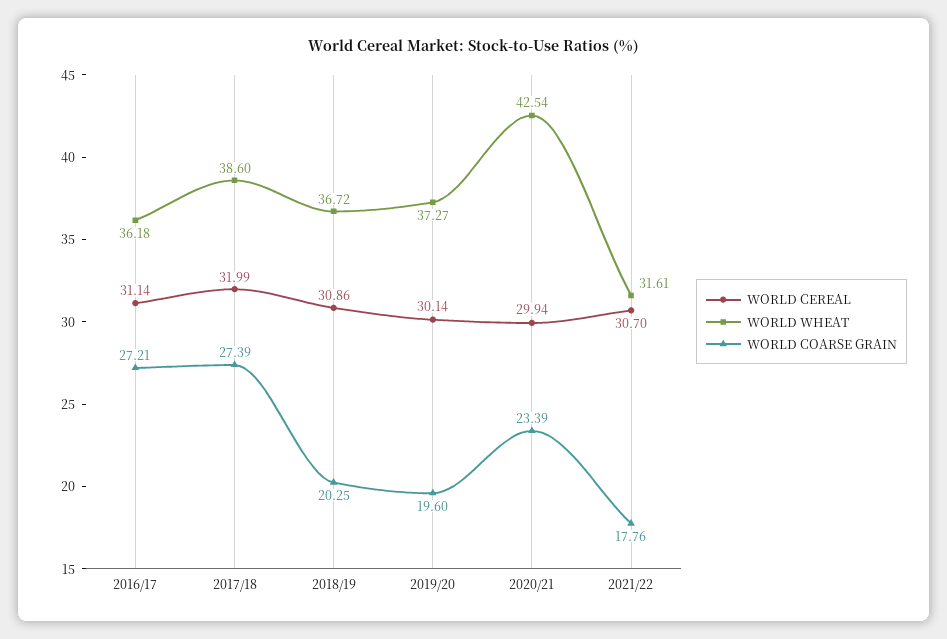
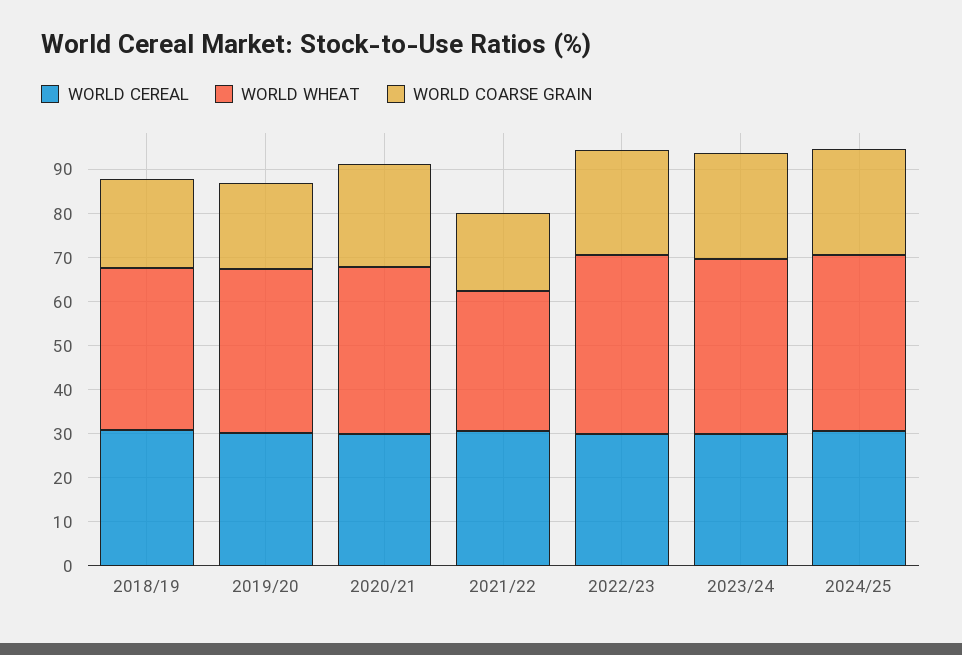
WORLD CEREAL, 2016/17: 31.14 -> none
WORLD WHEAT, 2016/17: 36.18 -> none
WORLD COARSE GRAIN, 2016/17: 27.21 -> none
WORLD CEREAL, 2017/18: 31.99 -> none
WORLD WHEAT, 2017/18: 38.6 -> none
WORLD COARSE GRAIN, 2017/18: 27.39 -> none
WORLD WHEAT, 2020/21: 42.54 -> 38
WORLD CEREAL, 2022/23: none -> 30
WORLD WHEAT, 2022/23: none -> 40
WORLD COARSE GRAIN, 2022/23: none -> 24
WORLD CEREAL, 2023/24: none -> 30
WORLD WHEAT, 2023/24: none -> 40
WORLD COARSE GRAIN, 2023/24: none -> 24
WORLD CEREAL, 2024/25: none -> 30
WORLD WHEAT, 2024/25: none -> 40
WORLD COARSE GRAIN, 2024/25: none -> 24

